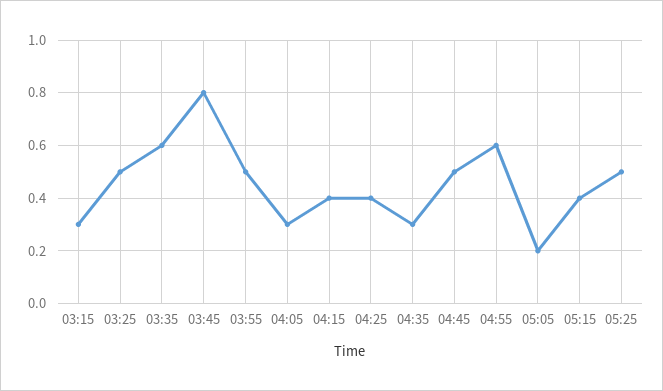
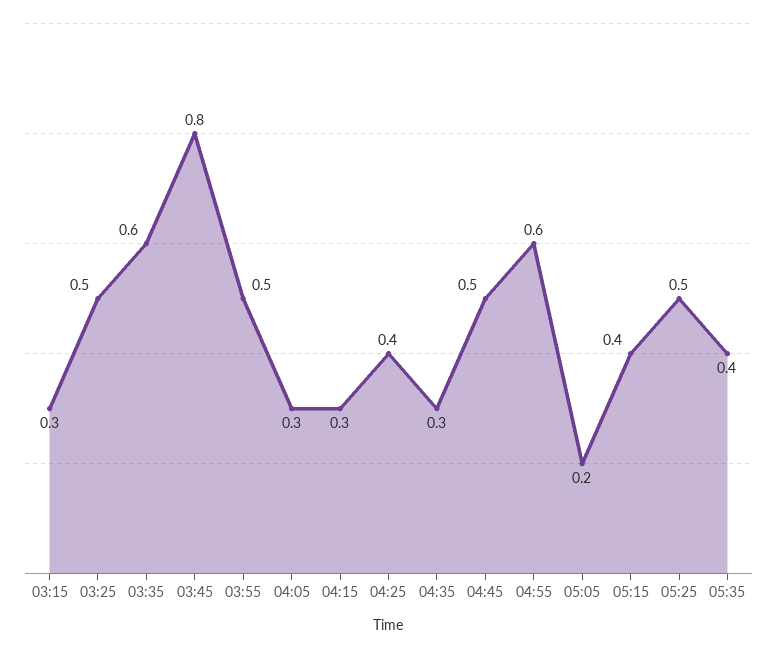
04:15: 0.4 -> 0.3
05:35: none -> 0.4

